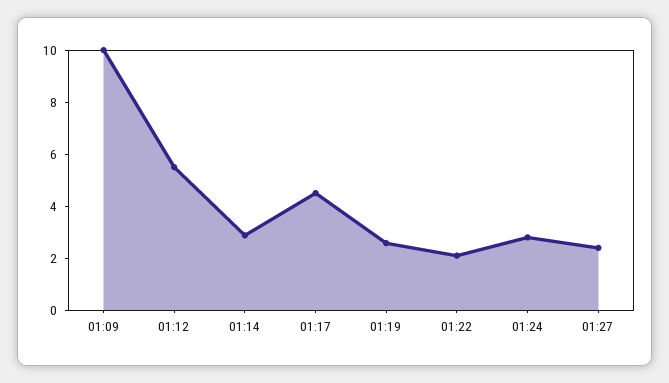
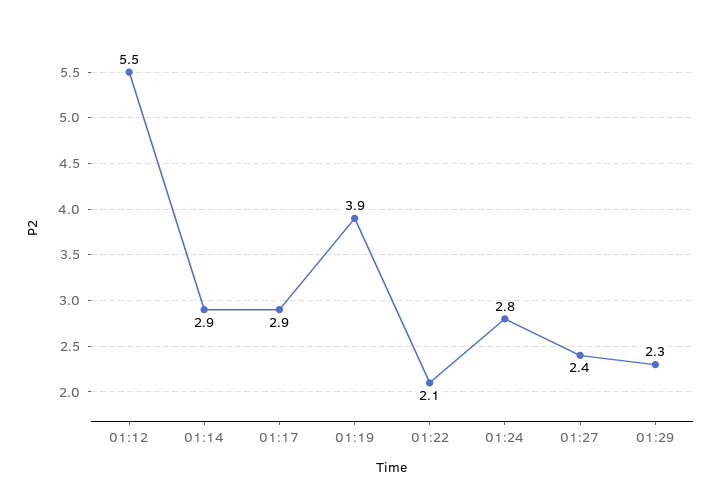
01:09: 10 -> none
01:17: 4.5 -> 2.9
01:19: 2.5 -> 3.9
01:29: none -> 2.3

